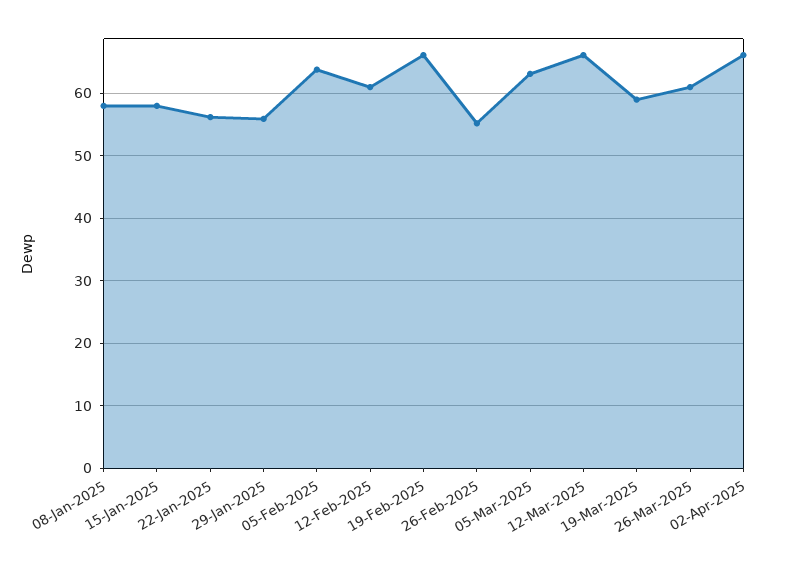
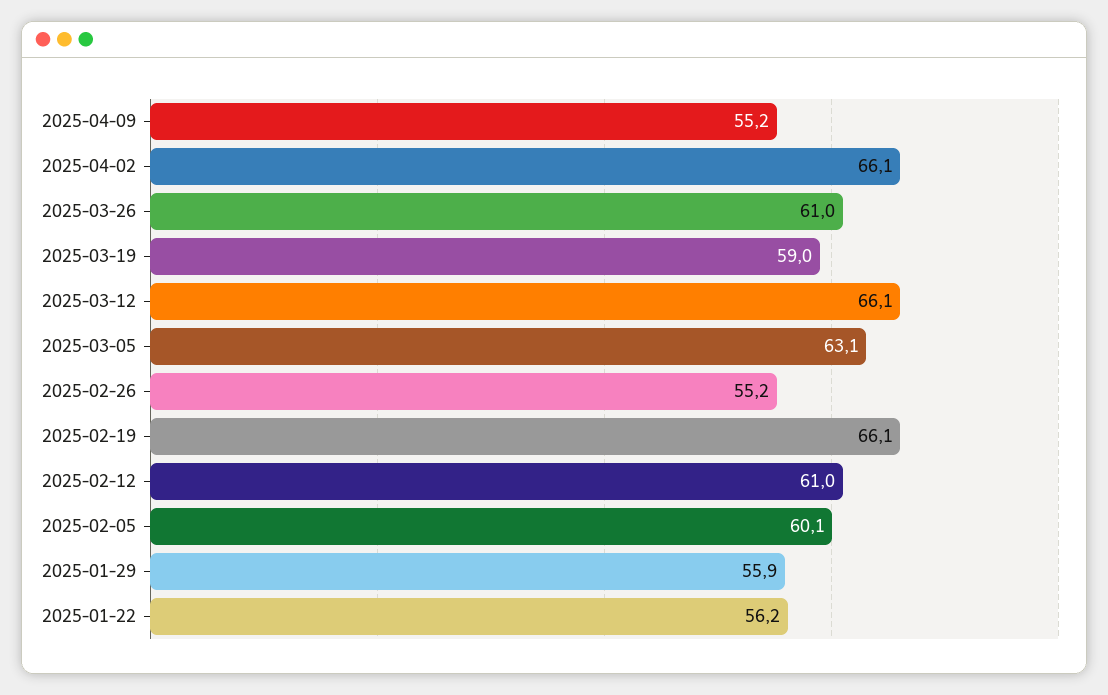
08-Jan-2025: 58 -> none
15-Jan-2025: 58 -> none
05-Feb-2025: 64 -> 60.1
2025-04-09: none -> 55.2

